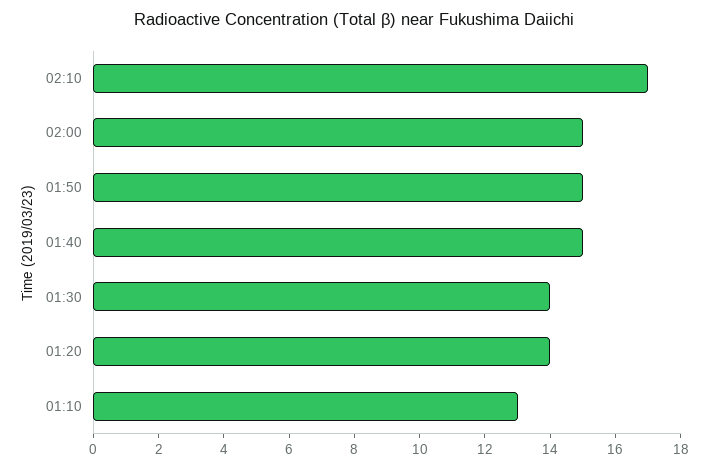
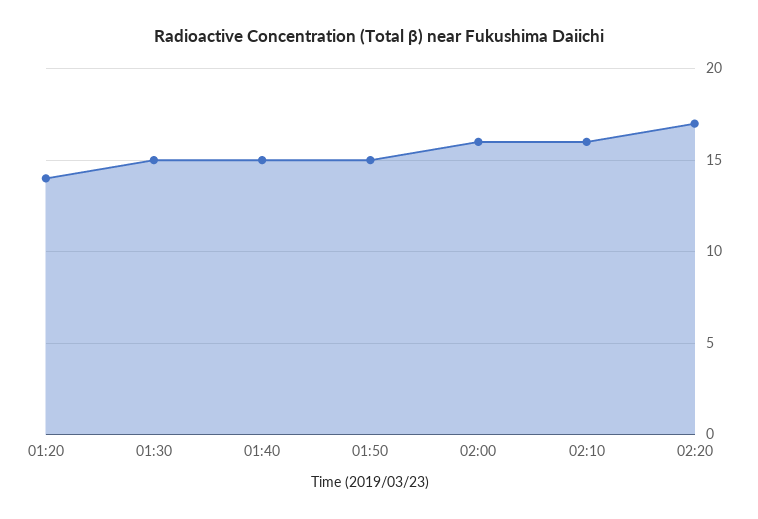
02:10: 17 -> 16
02:00: 15 -> 16
01:30: 14 -> 15
01:10: 13 -> none
02:20: none -> 17

